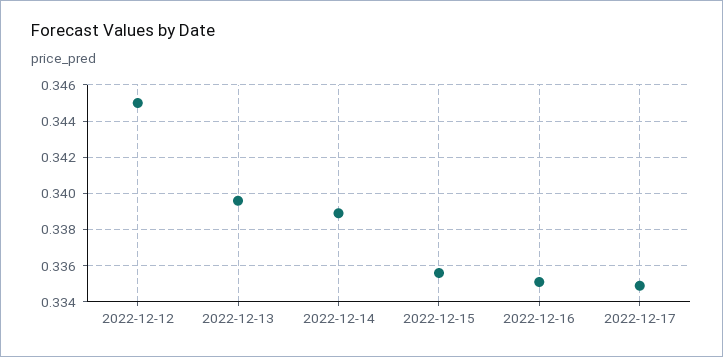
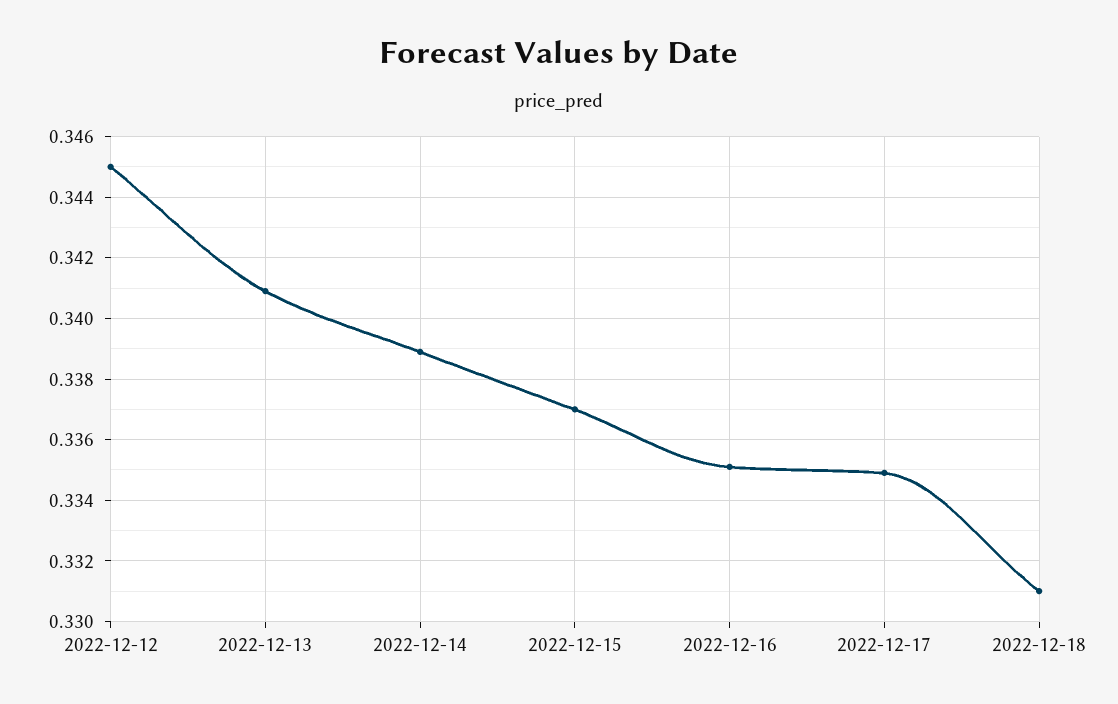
2022-12-13: 0.3395 -> 0.341
2022-12-15: 0.3355 -> 0.337
2022-12-18: none -> 0.331

